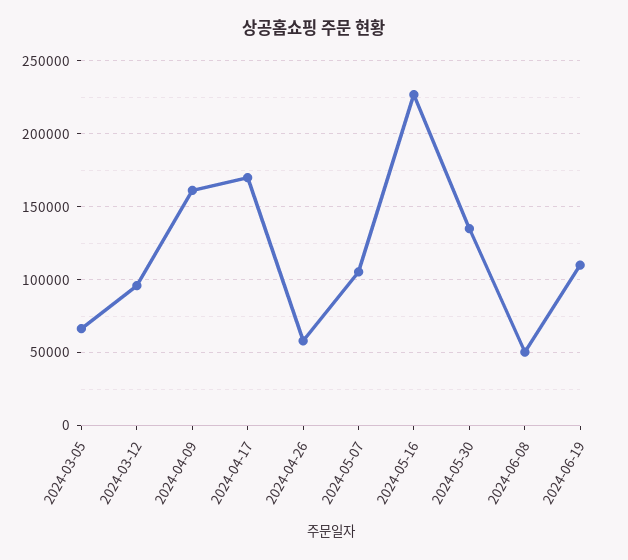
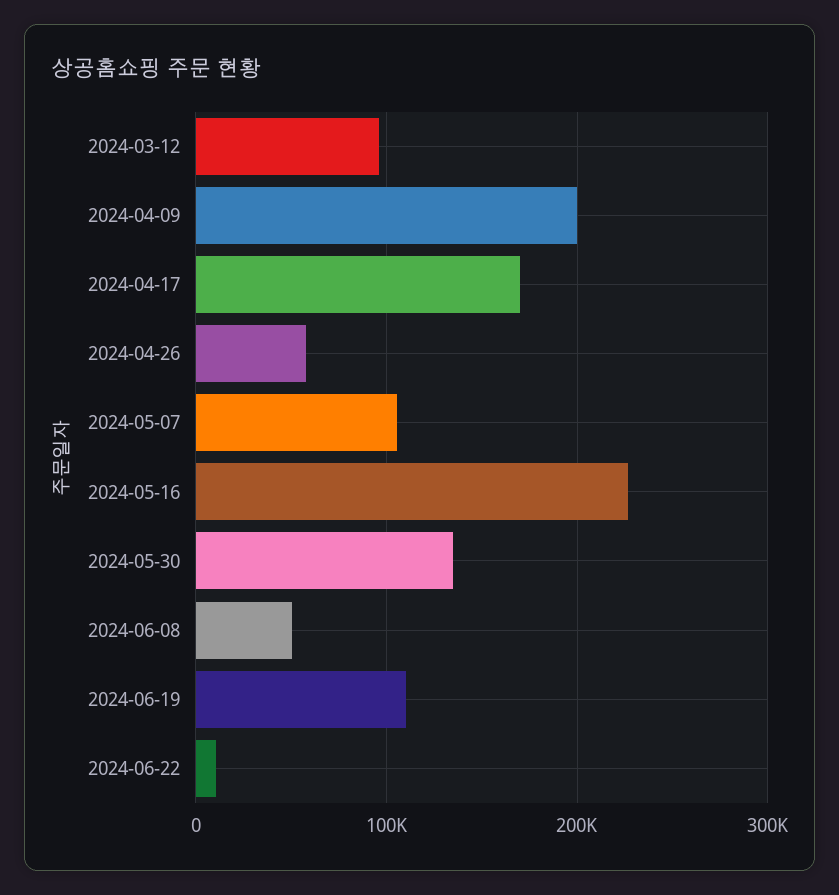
2024-03-05: 65000 -> none
2024-04-09: 160000 -> 200000
2024-06-22: none -> 10000

